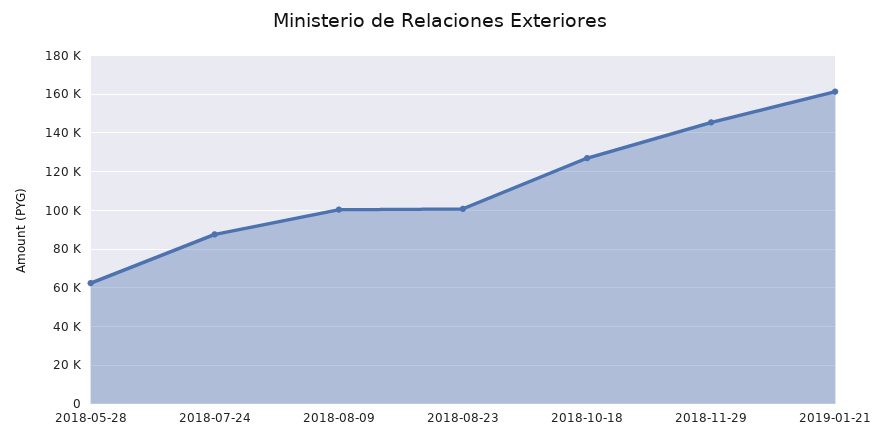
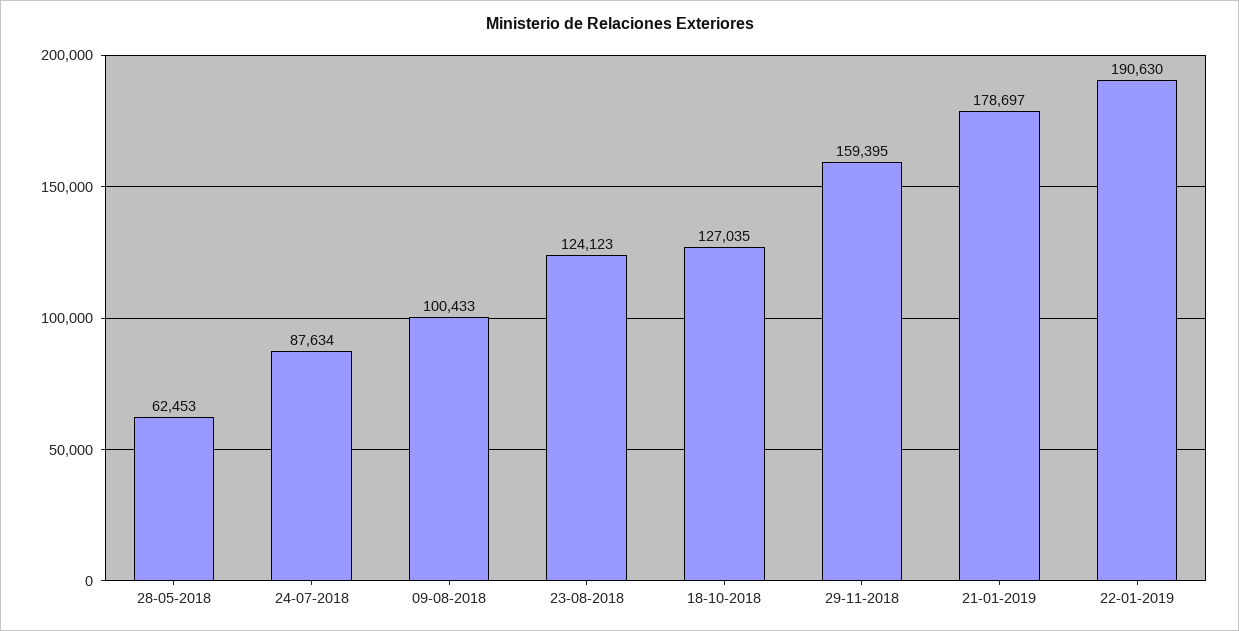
2018-08-23: 100000 -> 124123
2018-11-29: 145000 -> 159395
2019-01-21: 160000 -> 178697
22-01-2019: none -> 190630

